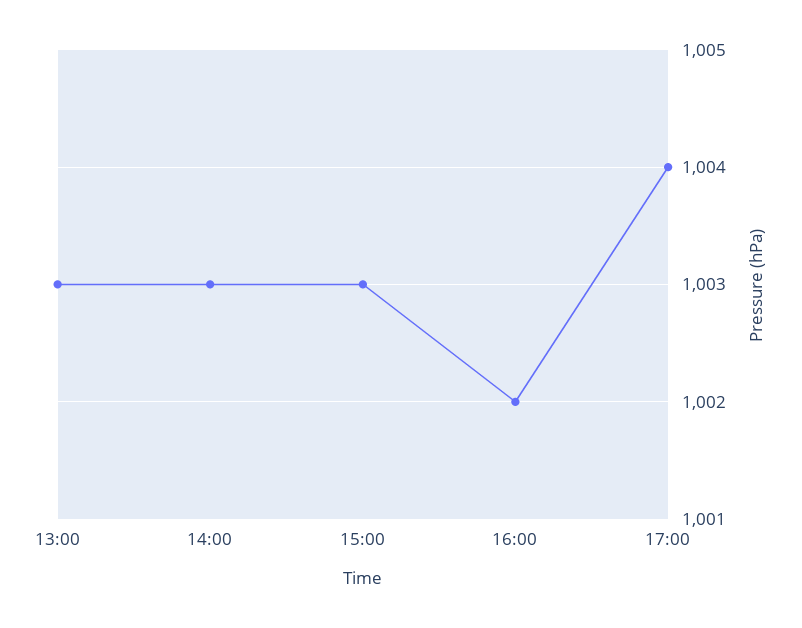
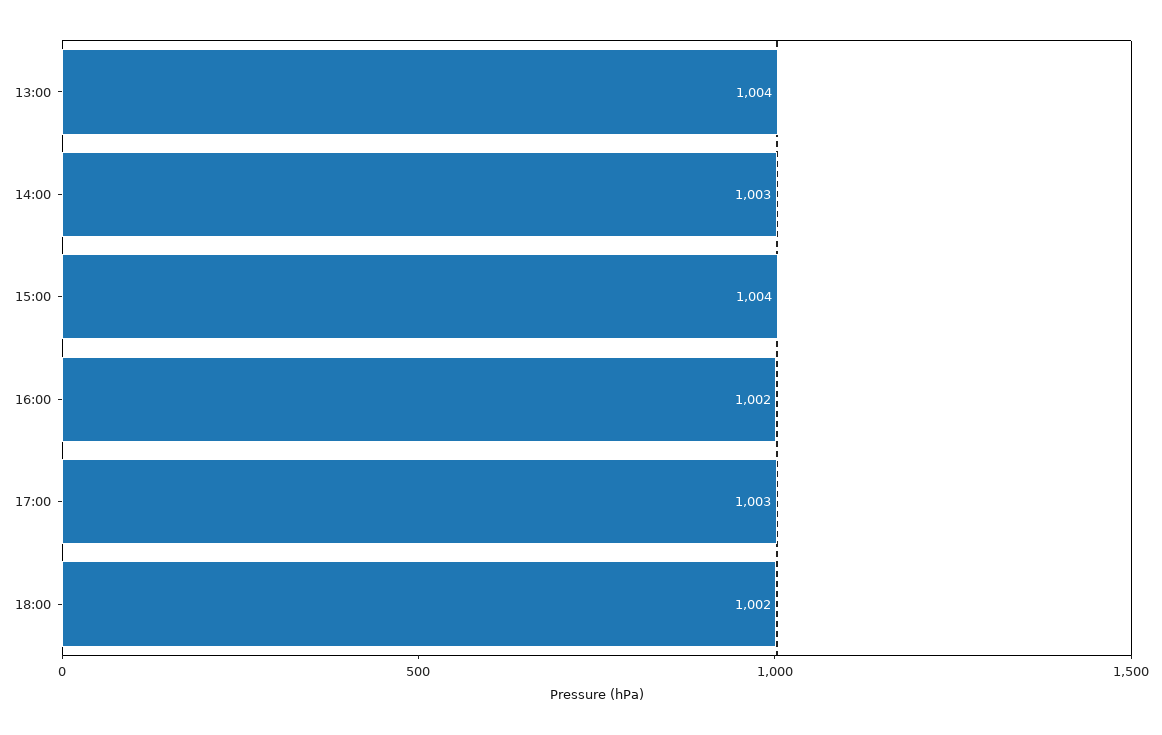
13:00: 1003 -> 1004
15:00: 1003 -> 1004
17:00: 1004 -> 1003
18:00: none -> 1002

